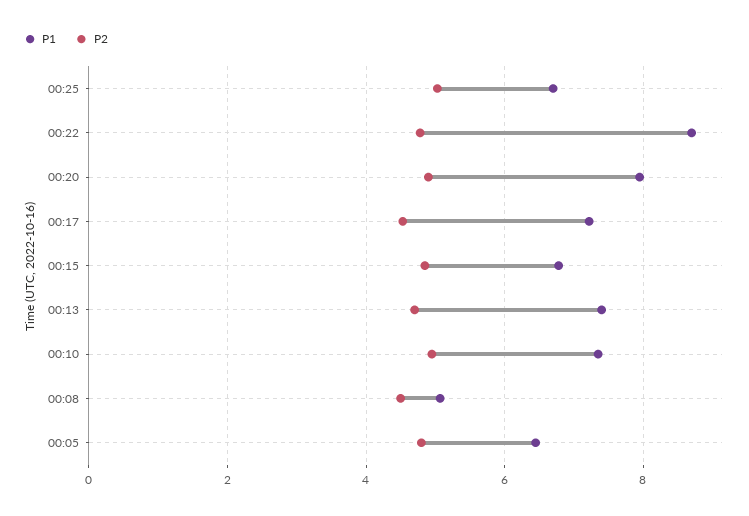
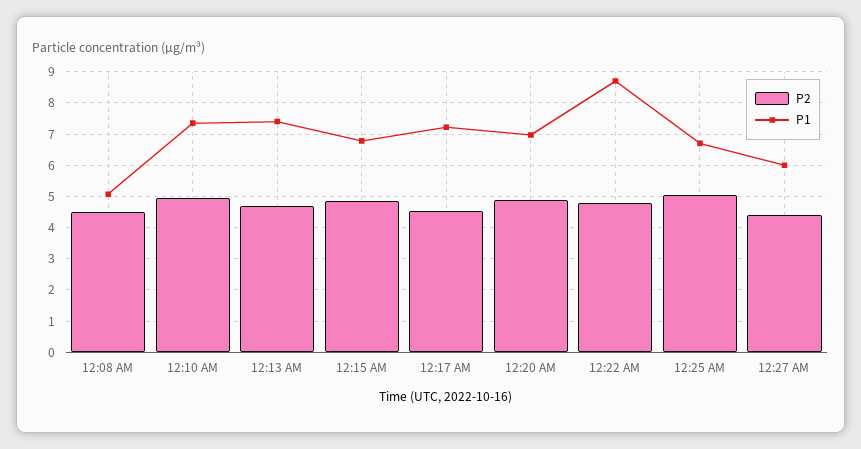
P1, 00:20: 8 -> 7
P1, 00:05: 6.4 -> none
P2, 00:05: 4.8 -> none
P2, 12:27 AM: none -> 4.4
P1, 12:27 AM: none -> 6

